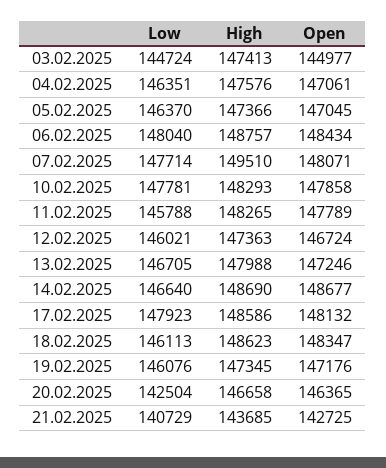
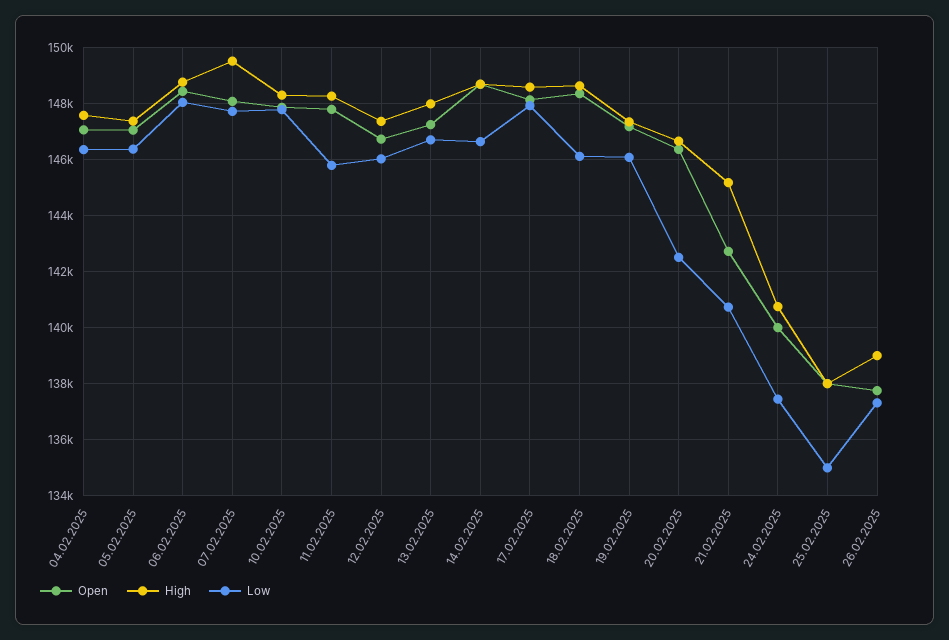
Low, 03.02.2025: 144724 -> none
High, 03.02.2025: 147413 -> none
Open, 03.02.2025: 144977 -> none
High, 21.02.2025: 143685 -> 145250
Open, 24.02.2025: none -> 140000
High, 24.02.2025: none -> 140750
Low, 24.02.2025: none -> 137500
Open, 25.02.2025: none -> 138000
High, 25.02.2025: none -> 138000
Low, 25.02.2025: none -> 135000
Open, 26.02.2025: none -> 137750
High, 26.02.2025: none -> 139000
Low, 26.02.2025: none -> 137250

